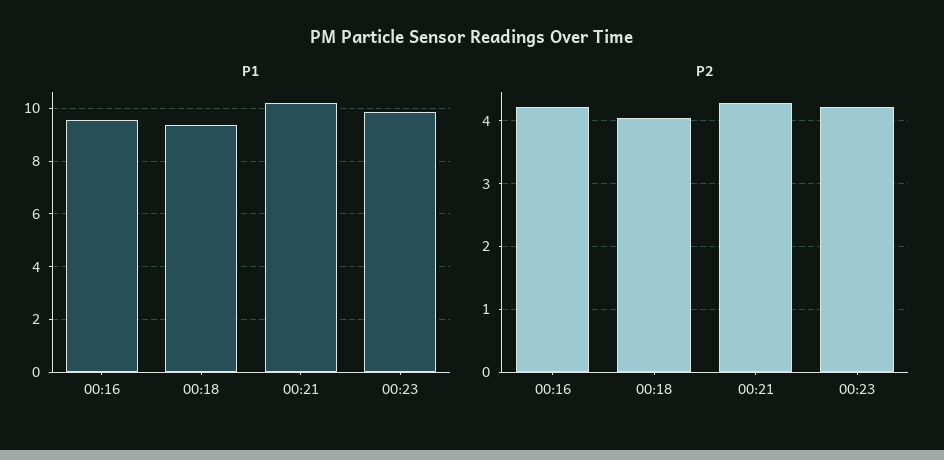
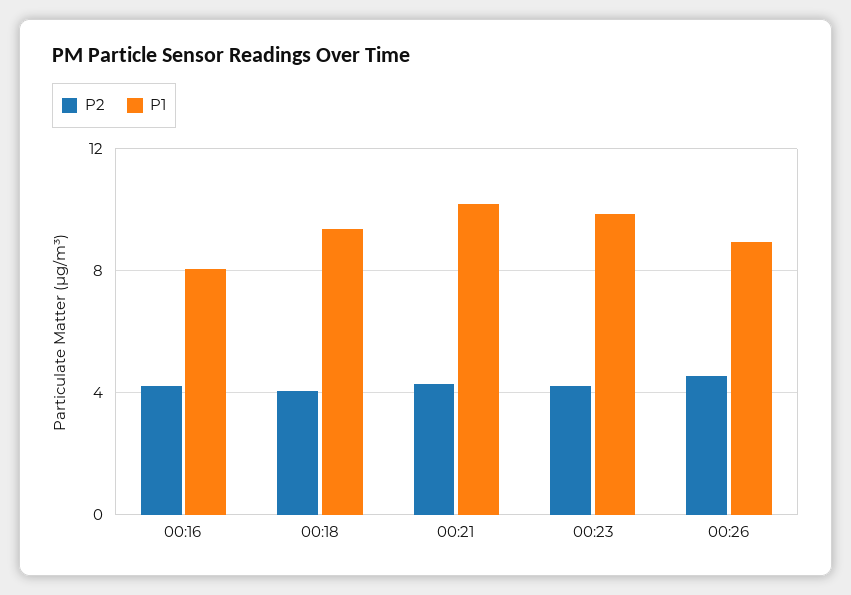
P1, 00:16: 9.5 -> 8
P2, 00:26: none -> 4.5
P1, 00:26: none -> 9

